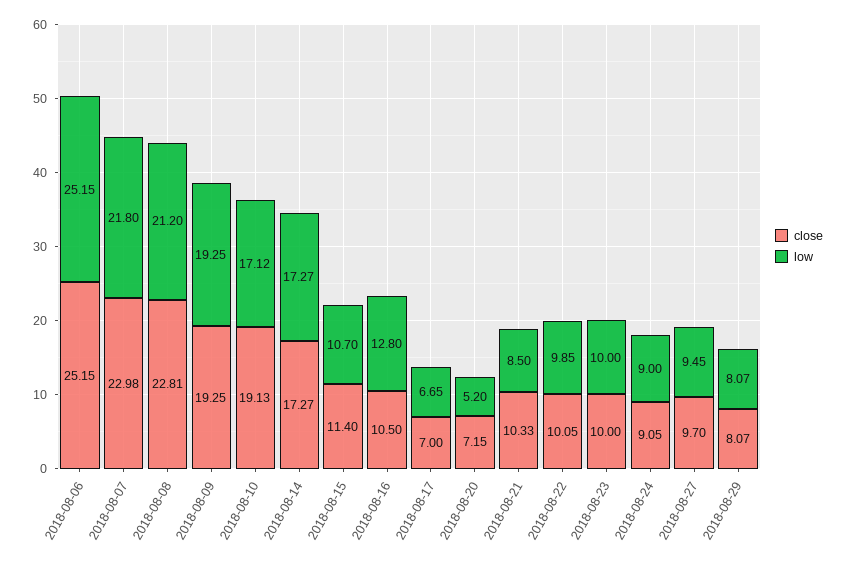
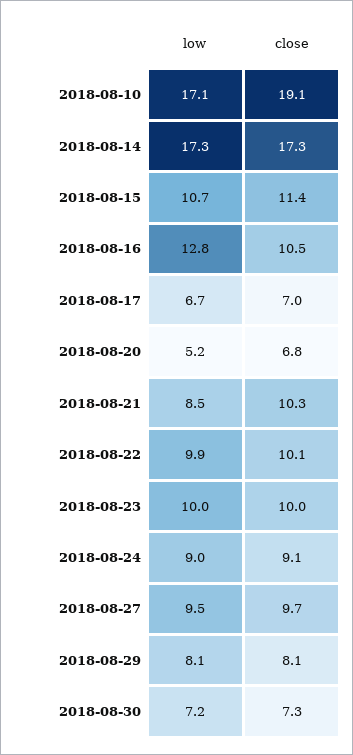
close, 2018-08-06: 25.15 -> none
low, 2018-08-06: 25.15 -> none
close, 2018-08-07: 22.98 -> none
low, 2018-08-07: 21.8 -> none
close, 2018-08-08: 22.81 -> none
low, 2018-08-08: 21.2 -> none
close, 2018-08-09: 19.25 -> none
low, 2018-08-09: 19.25 -> none
close, 2018-08-20: 7.15 -> 6.8
low, 2018-08-30: none -> 7.2
close, 2018-08-30: none -> 7.3

